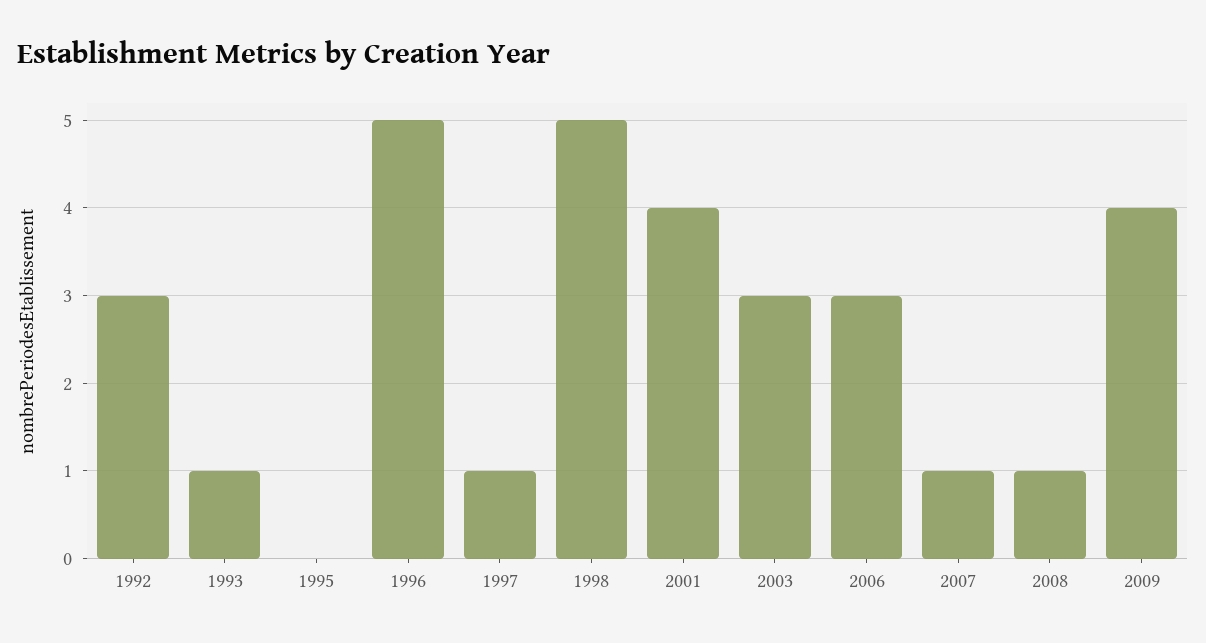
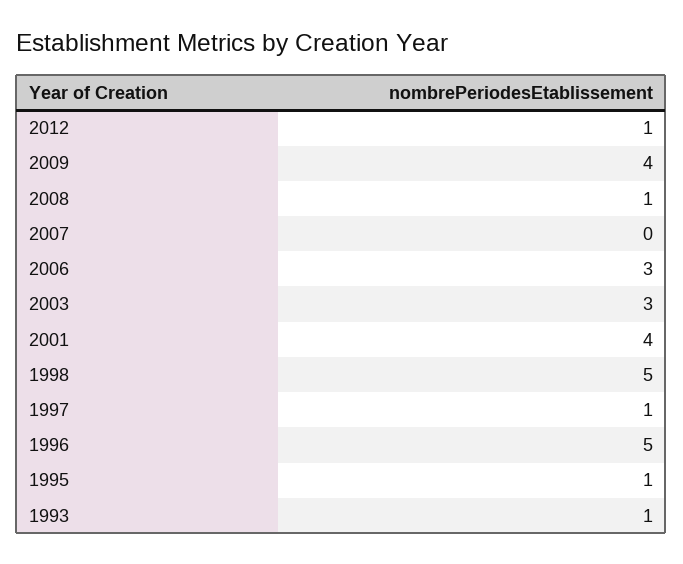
1992: 3 -> none
1995: 0 -> 1
2007: 1 -> 0
2012: none -> 1

